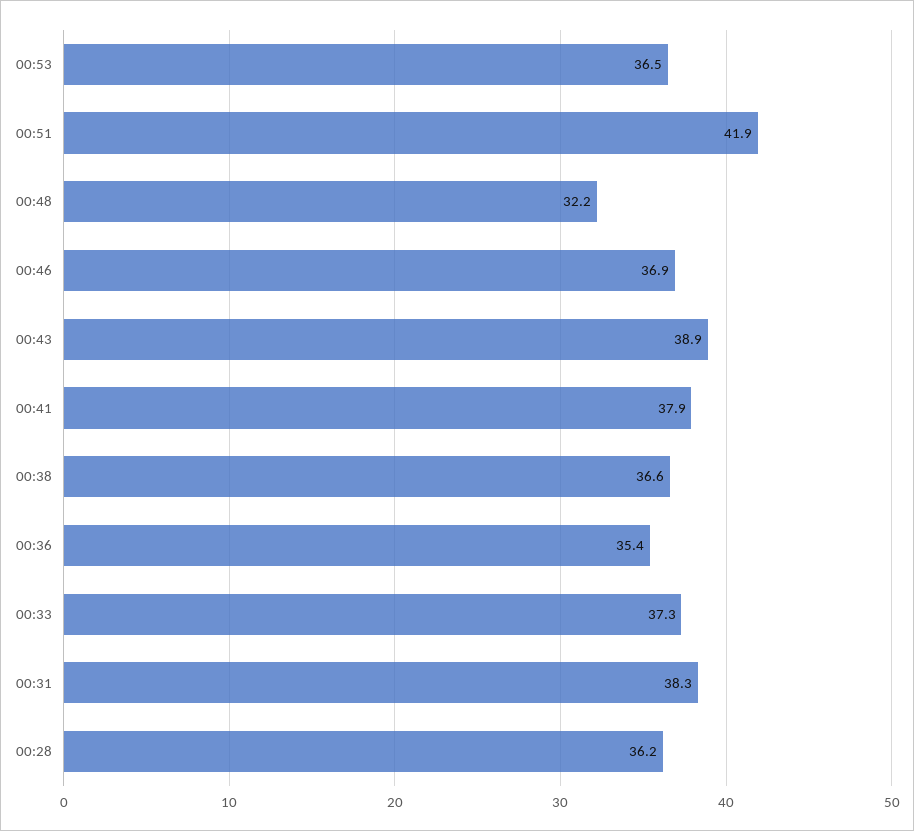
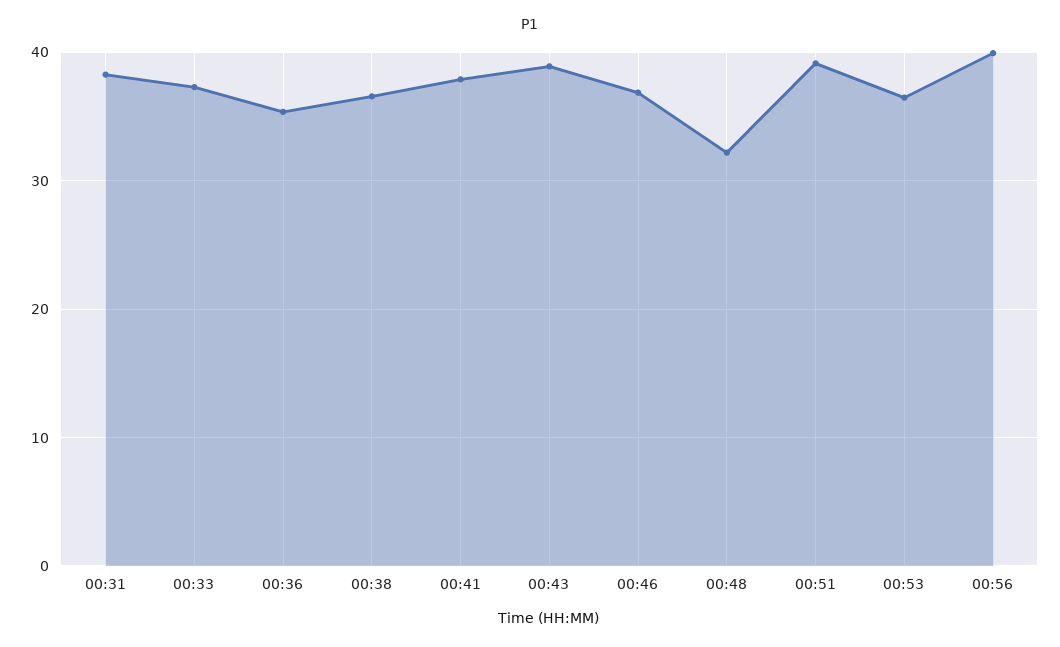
00:51: 41.9 -> 39
00:28: 36.2 -> none
00:56: none -> 40

